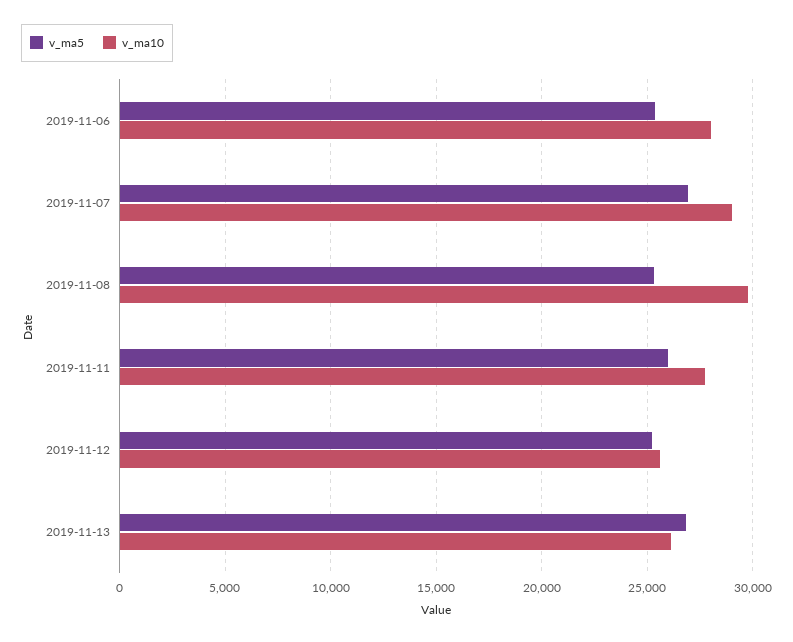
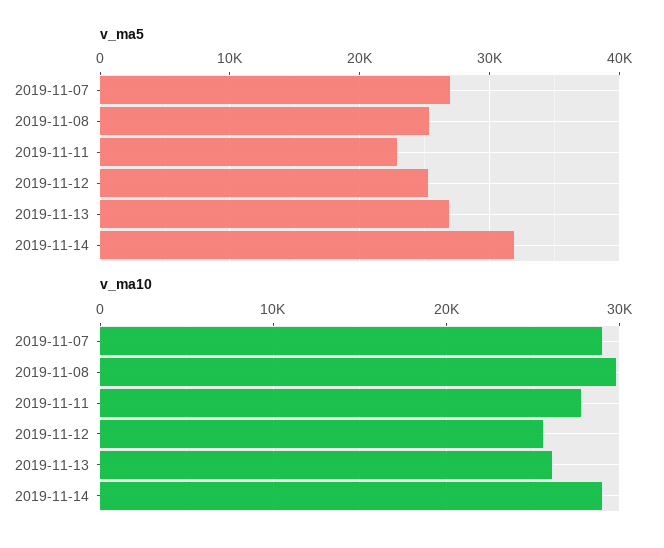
v_ma5, 2019-11-06: 25500 -> none
v_ma10, 2019-11-06: 28000 -> none
v_ma5, 2019-11-11: 26000 -> 23000
v_ma5, 2019-11-14: none -> 32000
v_ma10, 2019-11-14: none -> 29000

